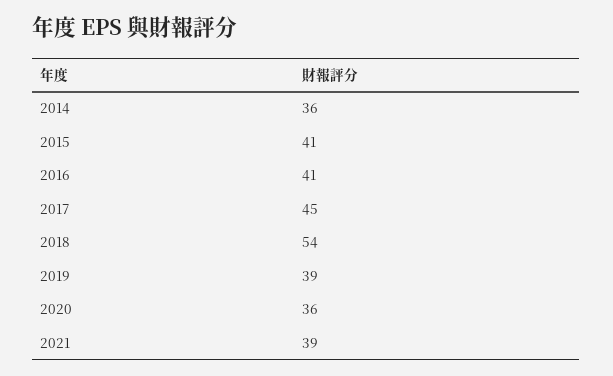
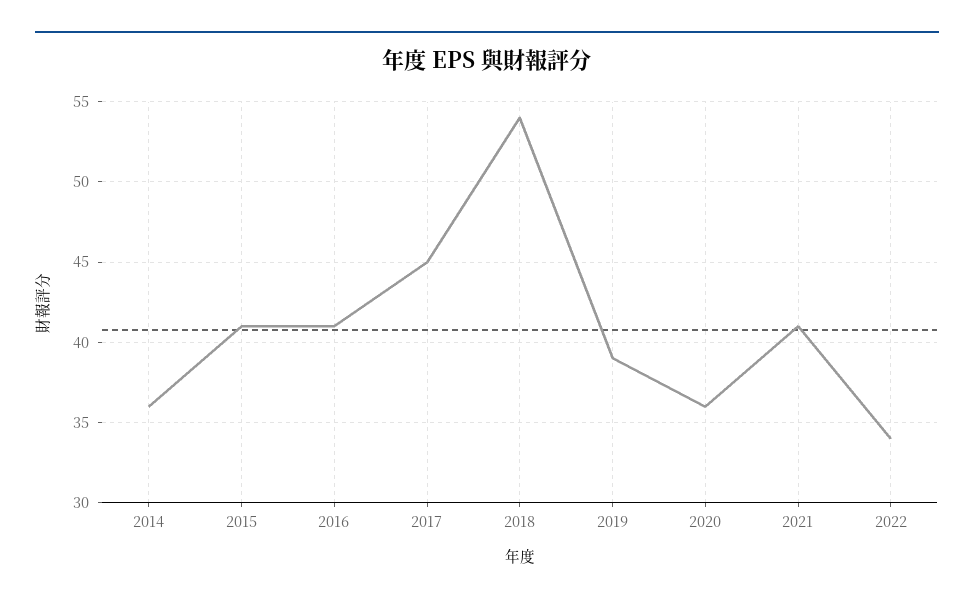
2021: 39 -> 41
2022: none -> 34

